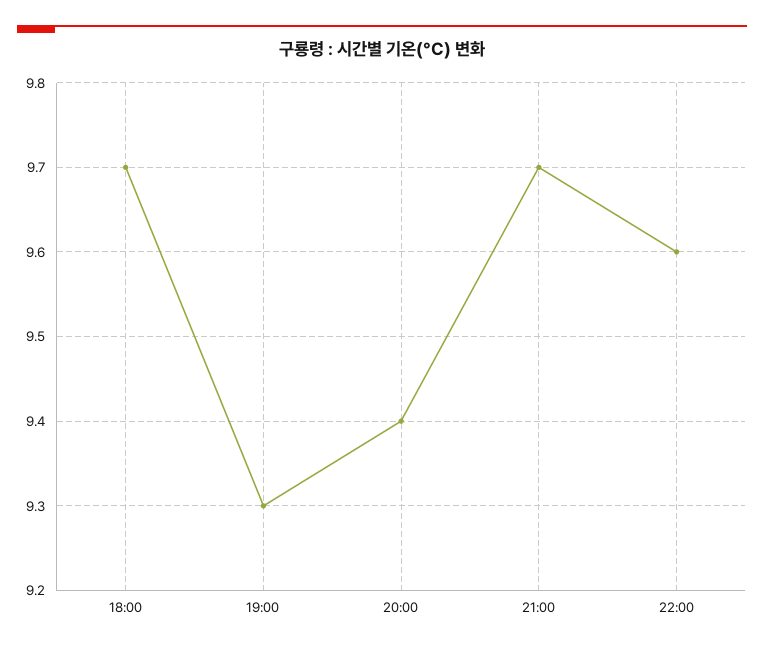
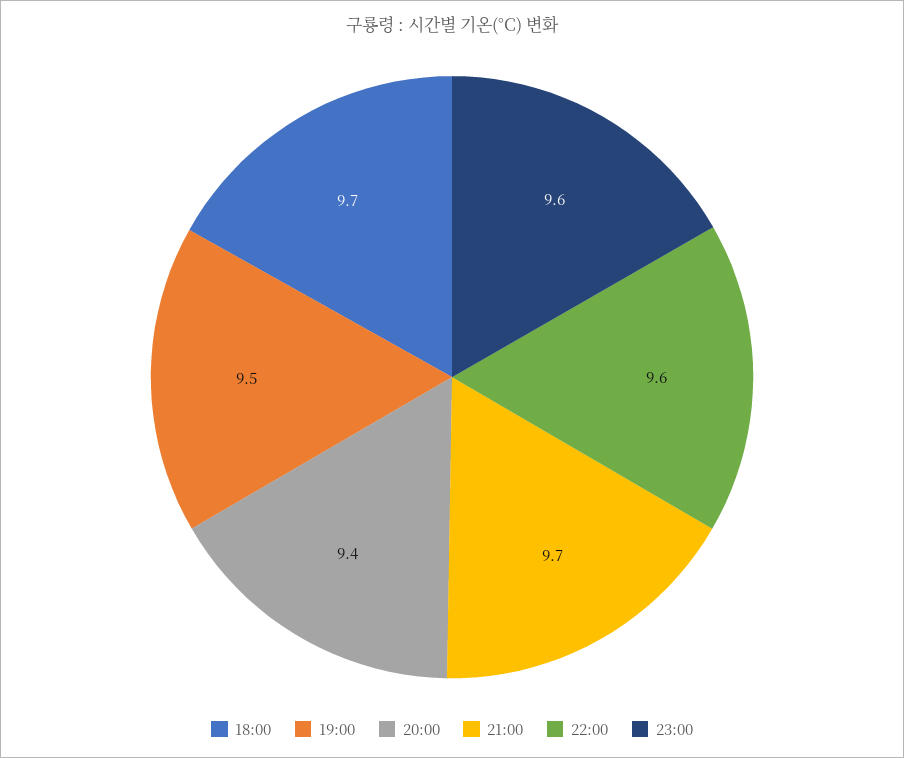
19:00: 9.3 -> 9.5
23:00: none -> 9.6

